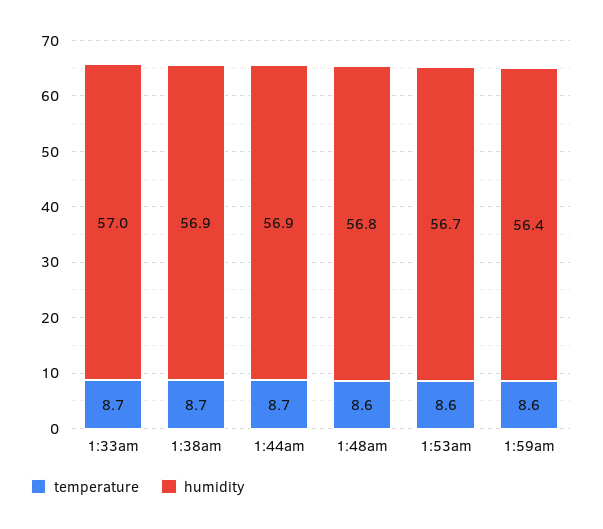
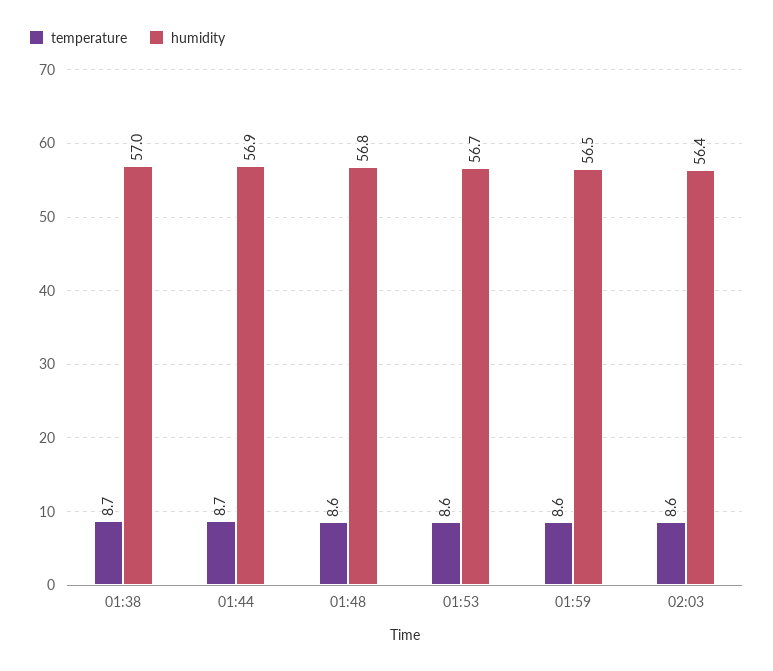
temperature, 1:33am: 8.7 -> none
humidity, 1:33am: 57 -> none
humidity, 1:38am: 56.9 -> 57
humidity, 1:59am: 56.4 -> 56.5
temperature, 02:03: none -> 8.6
humidity, 02:03: none -> 56.4

